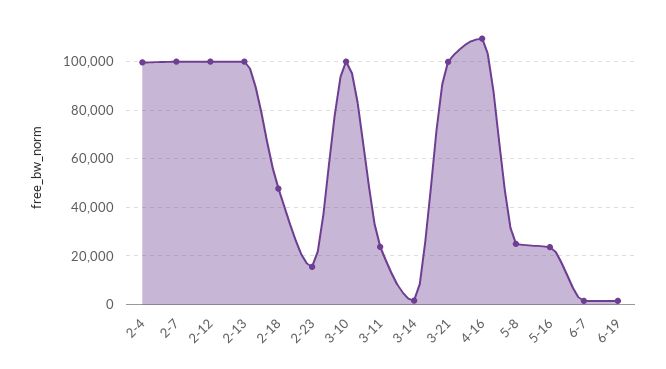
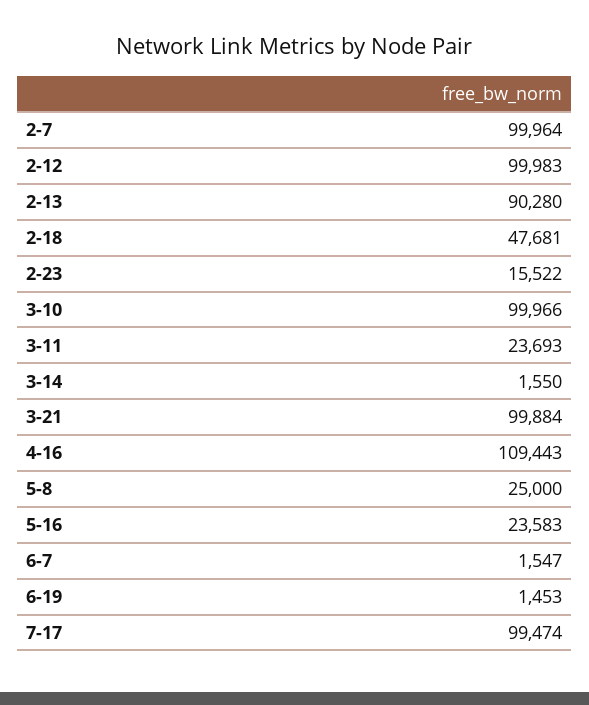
2-4: 100000 -> none
2-13: 100000 -> 90280
7-17: none -> 99474

